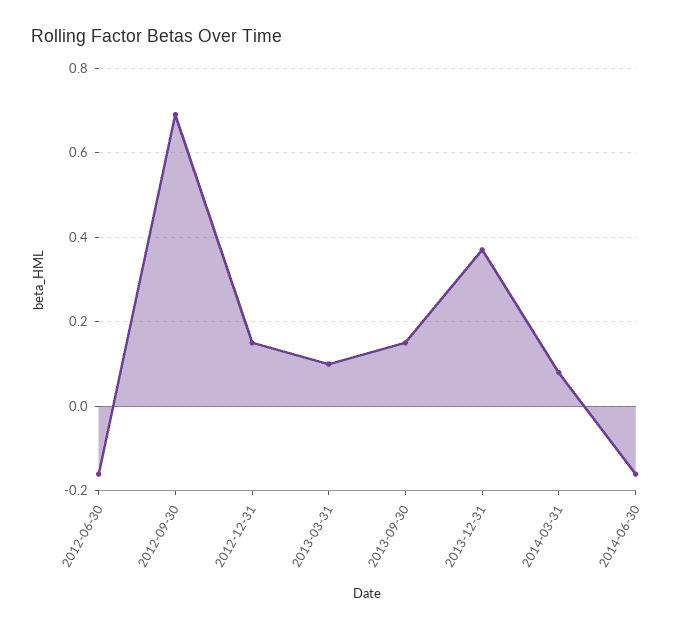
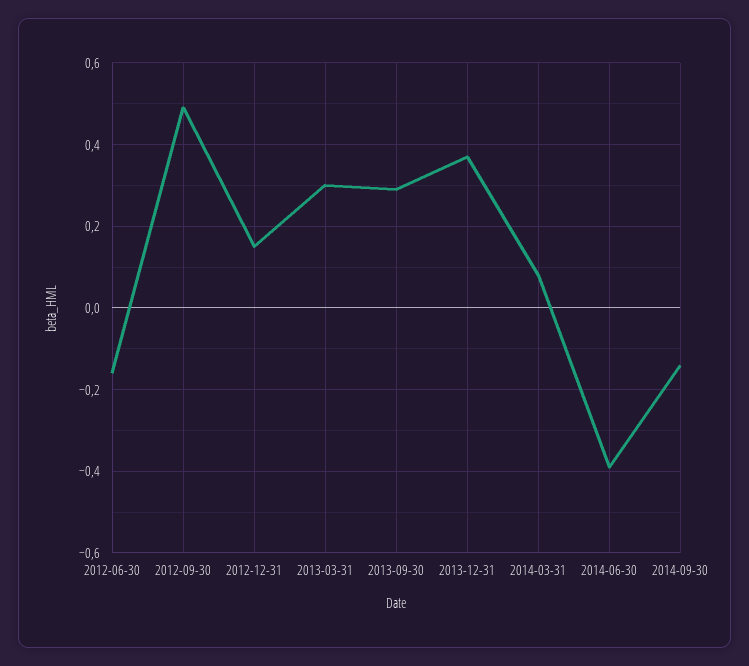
2012-09-30: 0.7 -> 0.5
2013-03-31: 0.1 -> 0.3
2013-09-30: 0.15 -> 0.3
2014-06-30: -0.15 -> -0.4
2014-09-30: none -> -0.15

